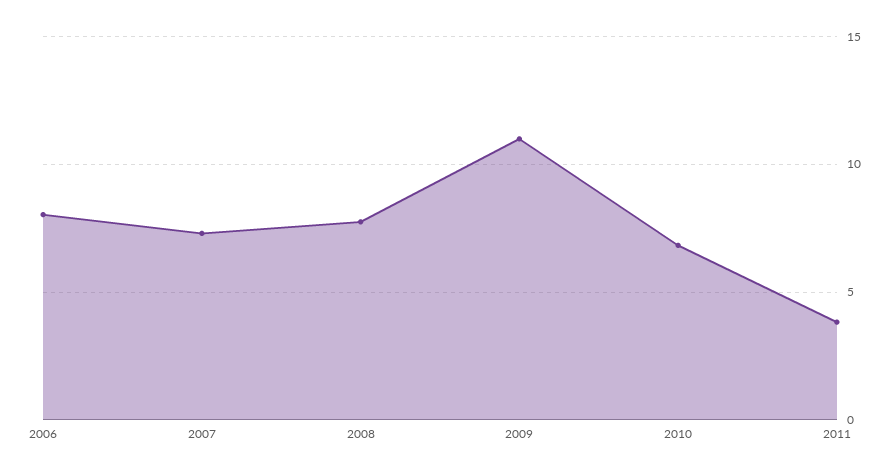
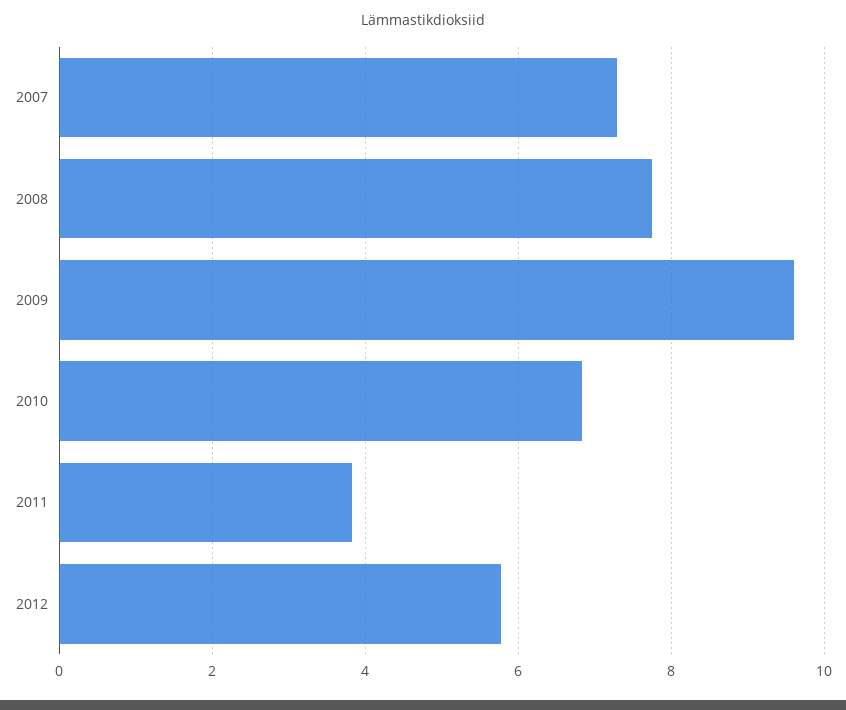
2006: 8 -> none
2009: 11 -> 9.6
2012: none -> 5.8

